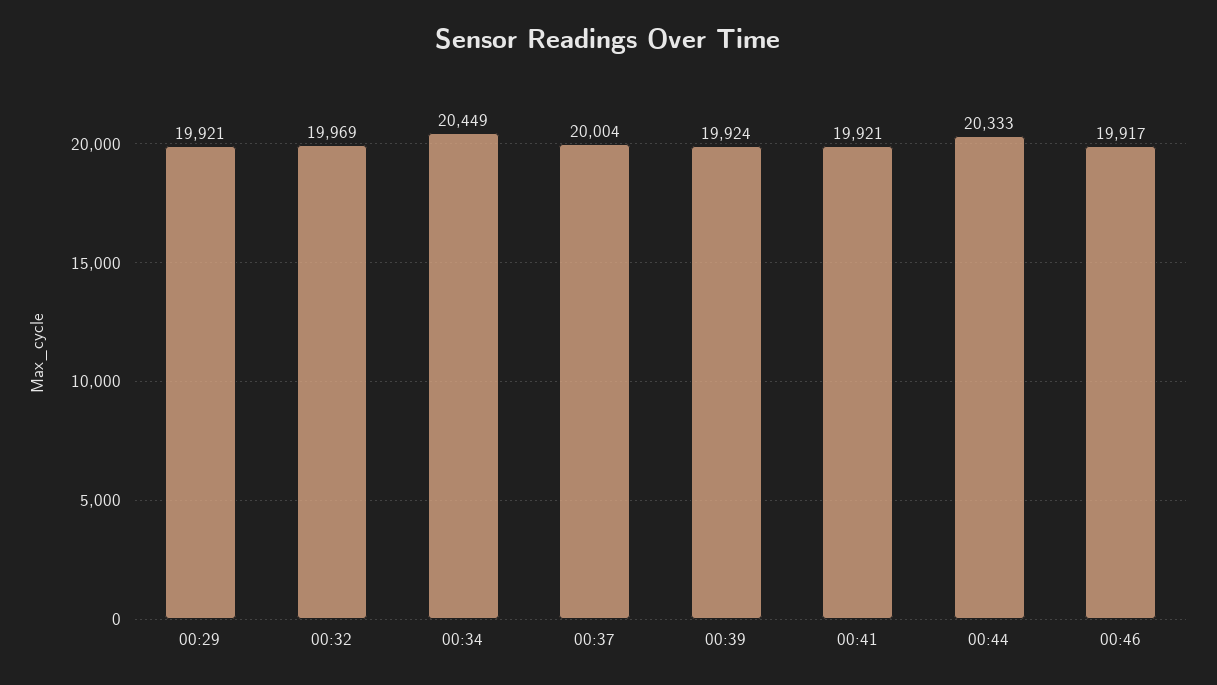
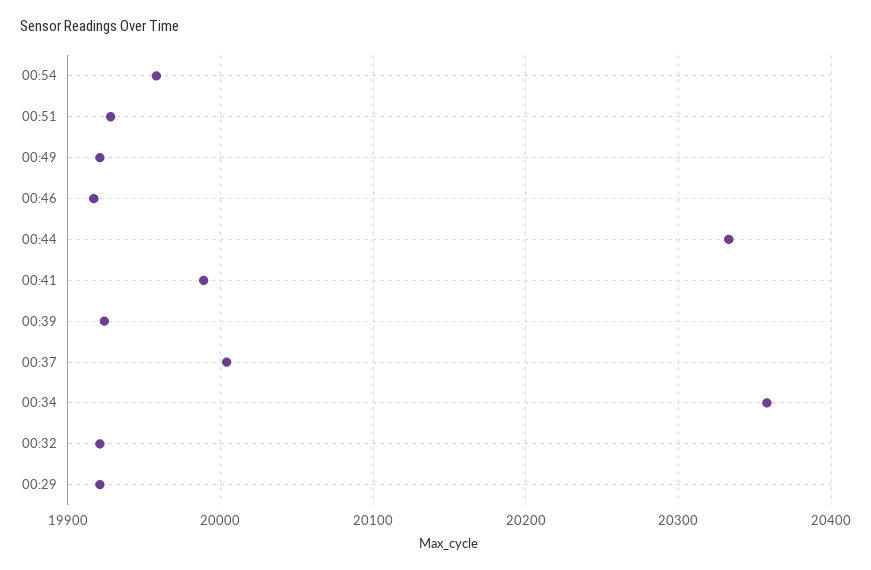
00:32: 19969 -> 19920
00:34: 20449 -> 20360
00:41: 19921 -> 19990
00:54: none -> 19960
00:51: none -> 19930
00:49: none -> 19920

